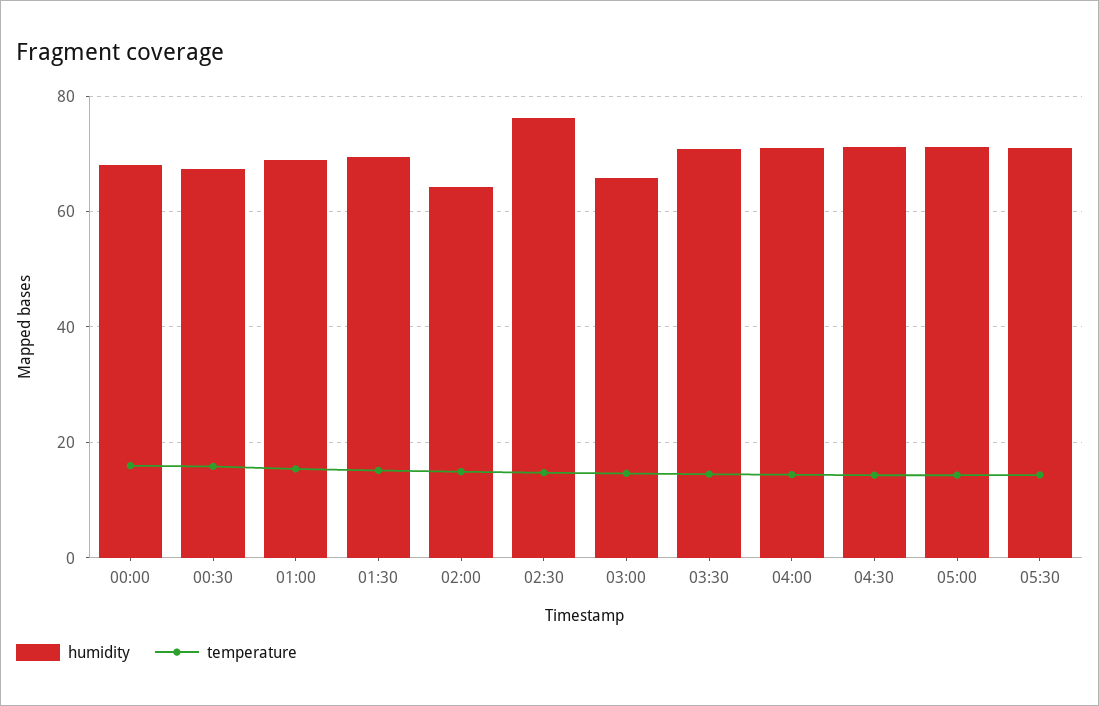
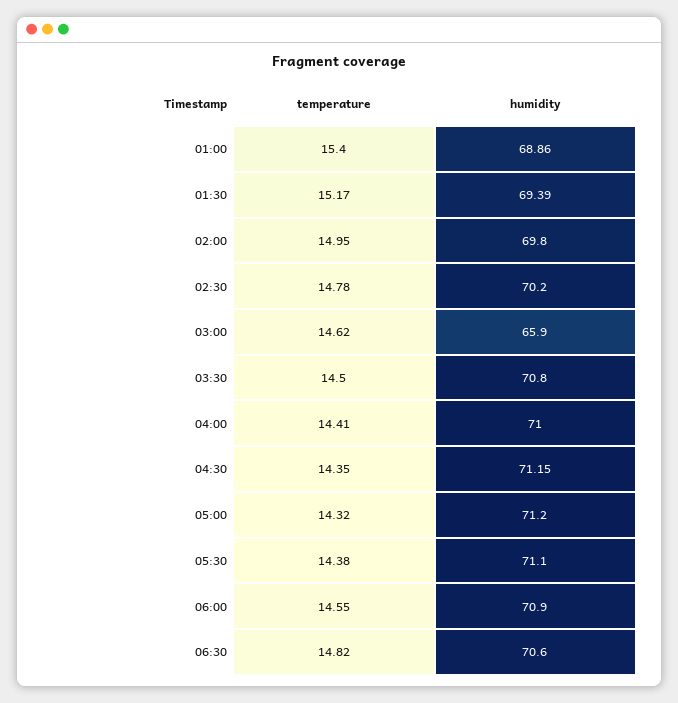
humidity, 00:00: 68 -> none
temperature, 00:00: 16 -> none
humidity, 00:30: 68 -> none
temperature, 00:30: 16 -> none
humidity, 02:00: 64 -> 69.8
humidity, 02:30: 76 -> 70.2
temperature, 06:00: none -> 14.55
humidity, 06:00: none -> 70.9
temperature, 06:30: none -> 14.82
humidity, 06:30: none -> 70.6

